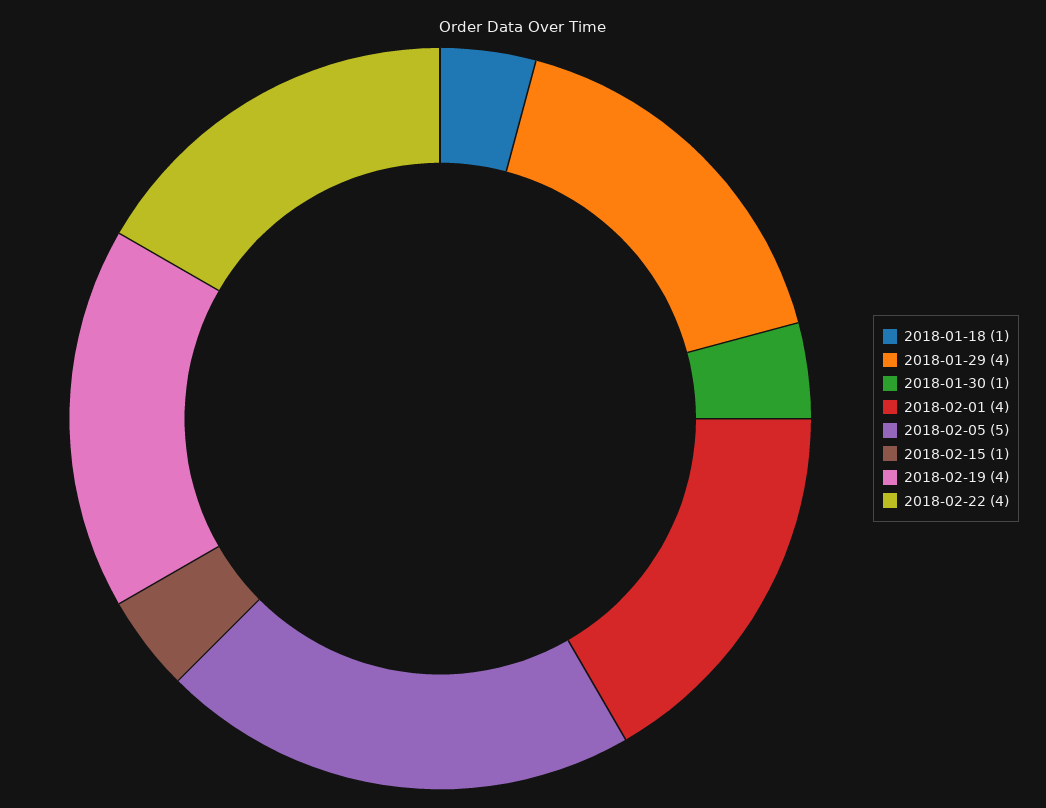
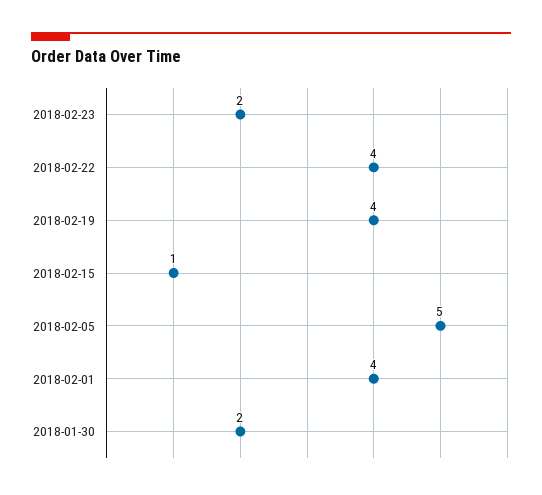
2018-01-18: 1 -> none
2018-01-29: 4 -> none
2018-01-30: 1 -> 2
2018-02-23: none -> 2

